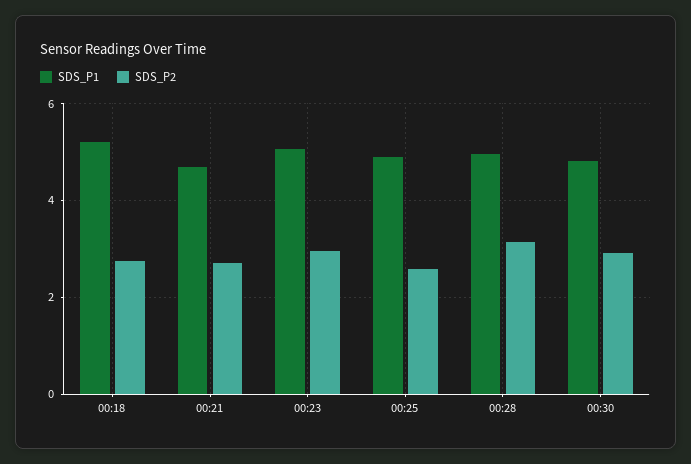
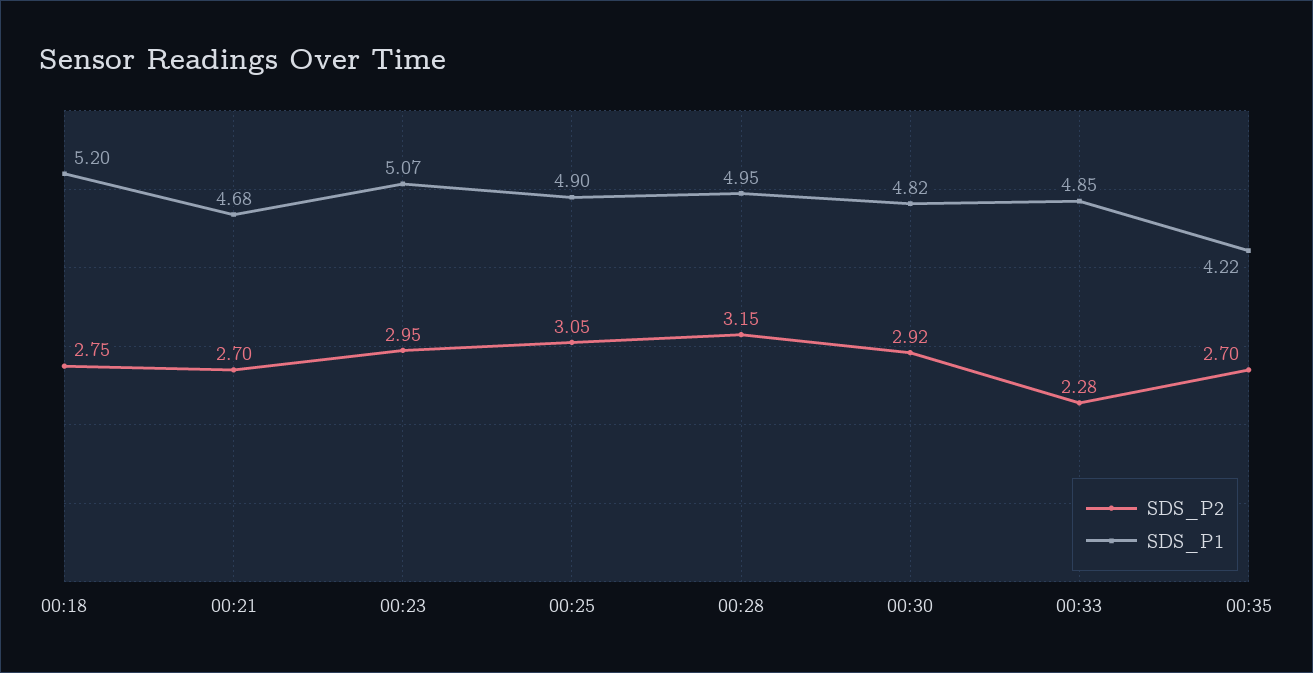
SDS_P2, 00:25: 2.6 -> 3.05
SDS_P2, 00:33: none -> 2.28
SDS_P1, 00:33: none -> 4.85
SDS_P2, 00:35: none -> 2.7
SDS_P1, 00:35: none -> 4.22

